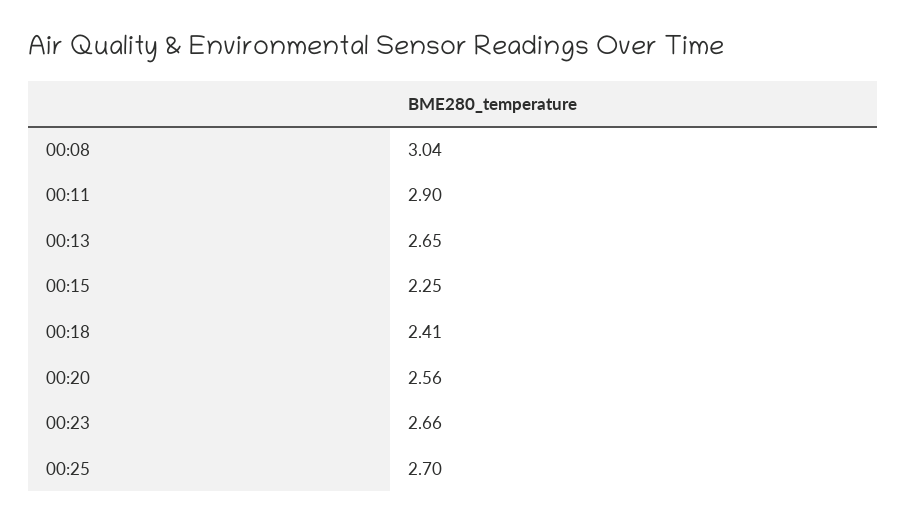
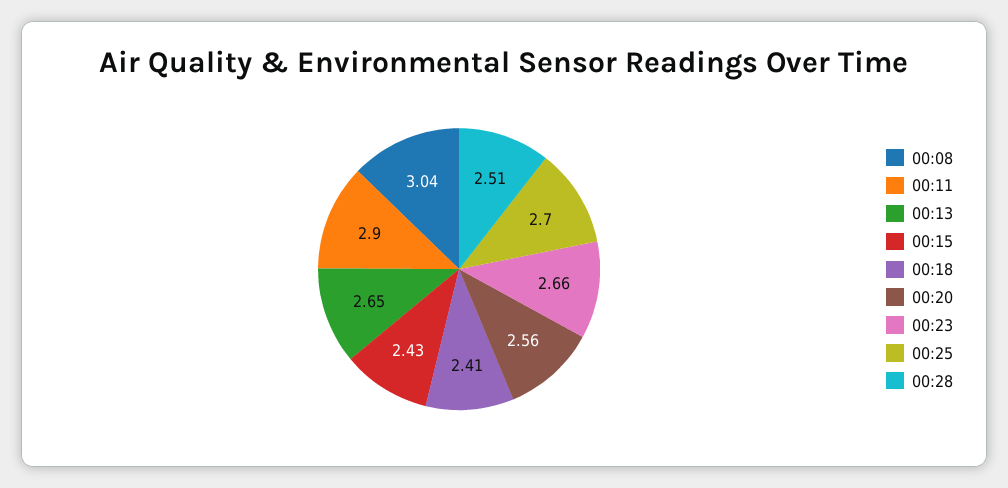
00:15: 2.25 -> 2.43
00:28: none -> 2.51

